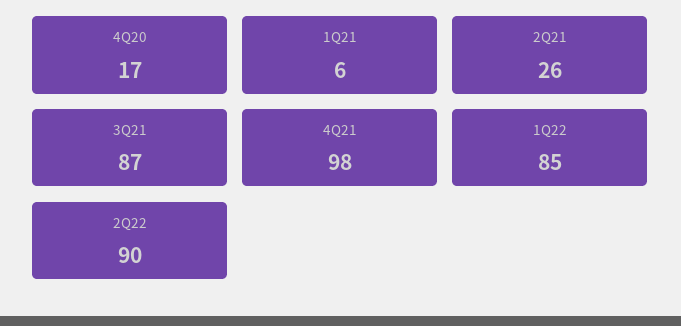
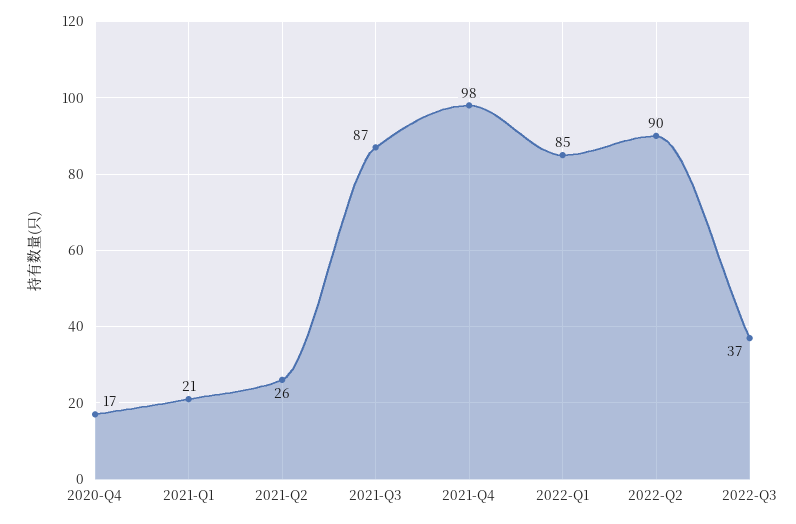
1Q21: 6 -> 21
2022-Q3: none -> 37

